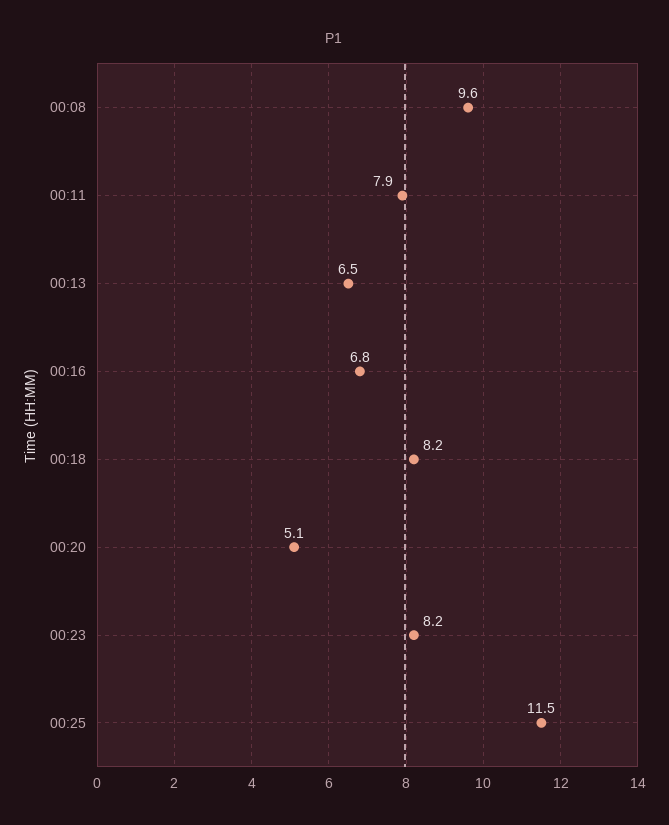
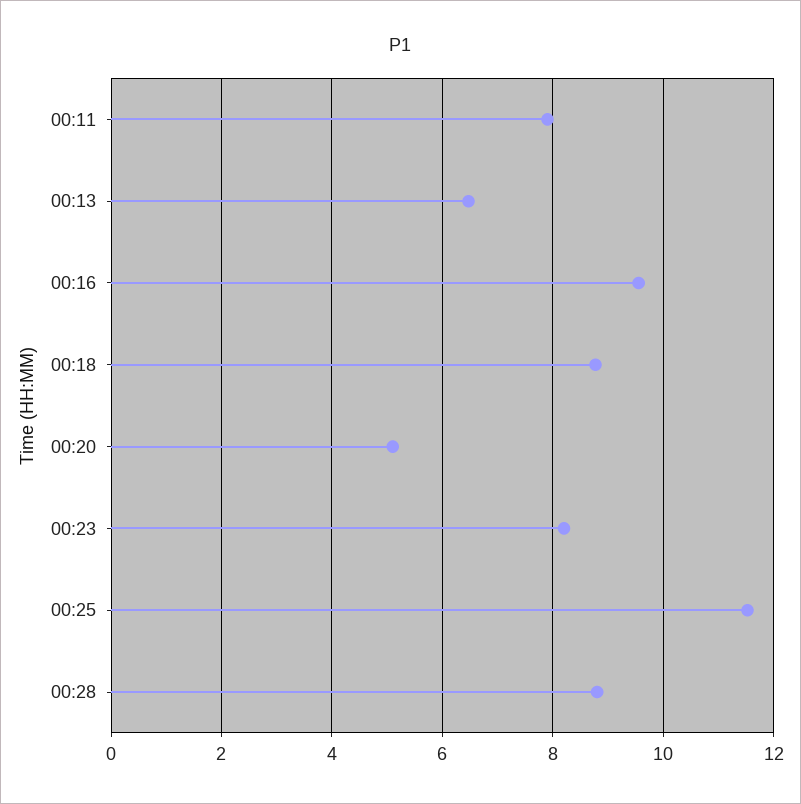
00:08: 9.6 -> none
00:16: 6.8 -> 9.6
00:18: 8.2 -> 8.8
00:28: none -> 8.8

